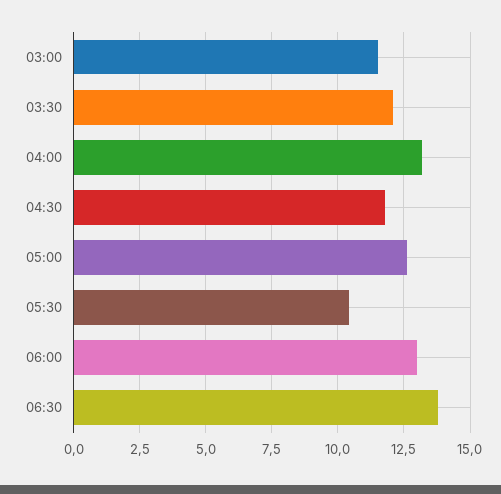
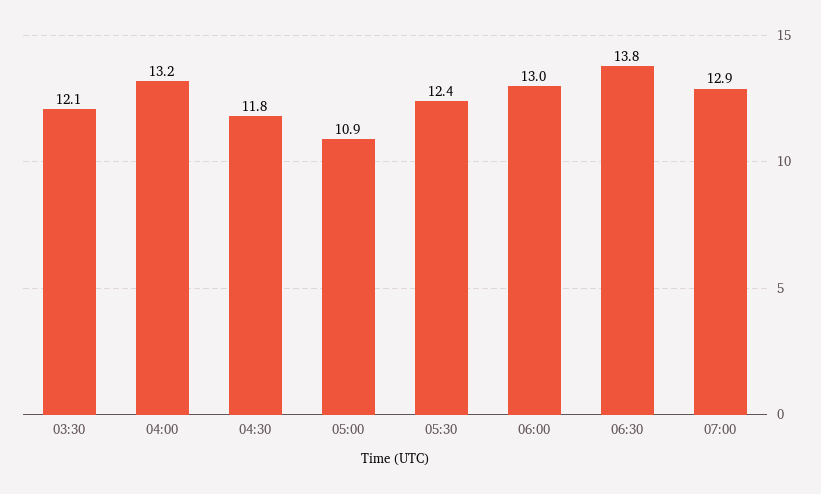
03:00: 11.5 -> none
05:00: 12.5 -> 10.9
05:30: 10.5 -> 12.4
07:00: none -> 12.9

